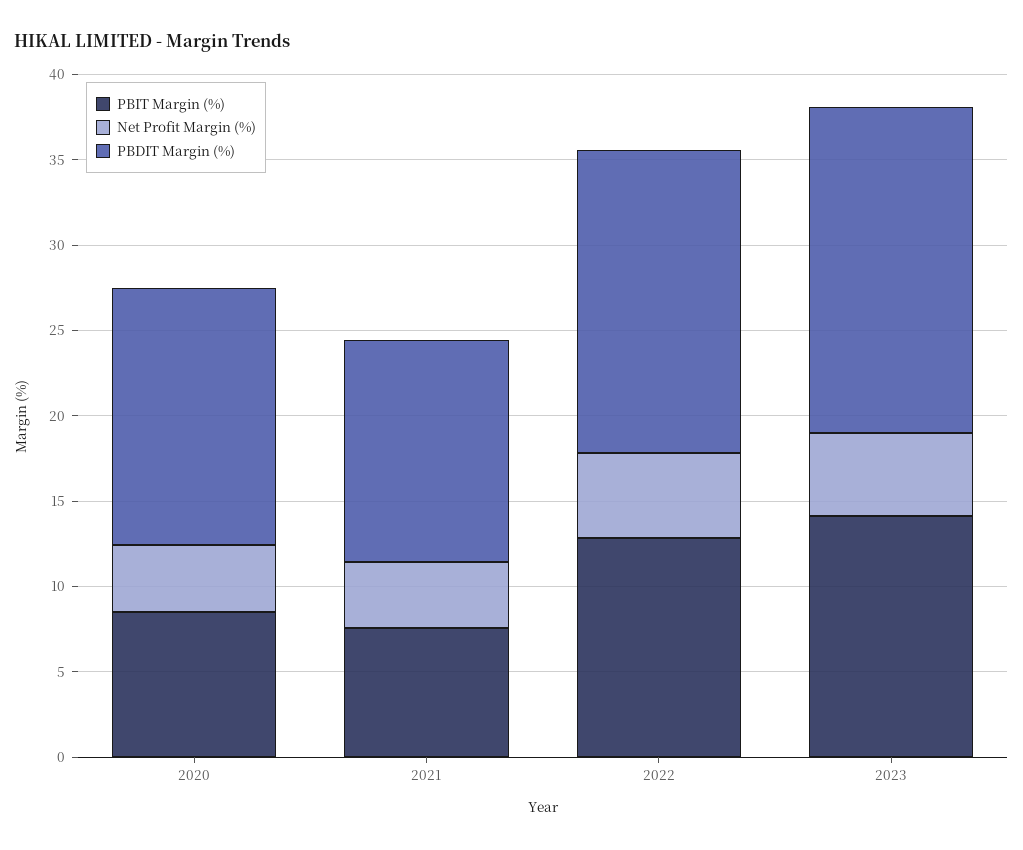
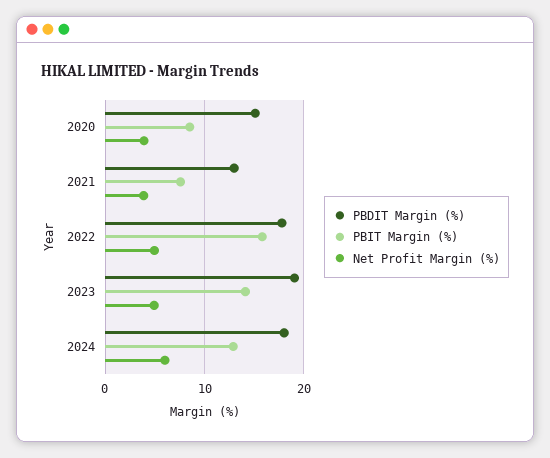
PBIT Margin (%), 2022: 13 -> 16
PBDIT Margin (%), 2024: none -> 18
PBIT Margin (%), 2024: none -> 13
Net Profit Margin (%), 2024: none -> 6

